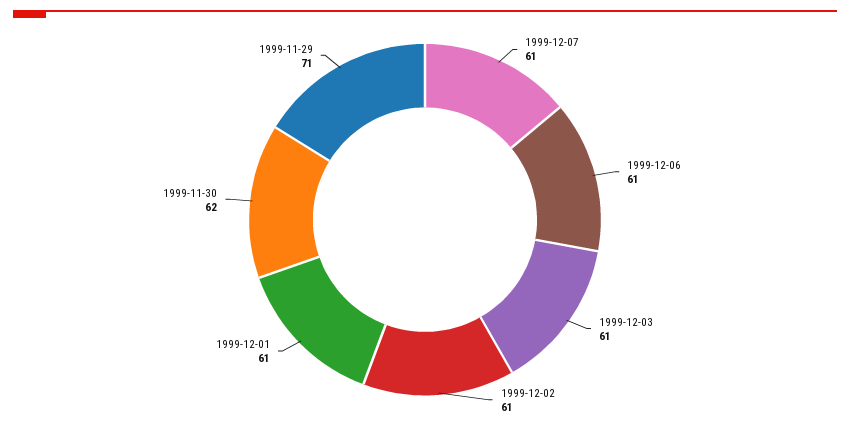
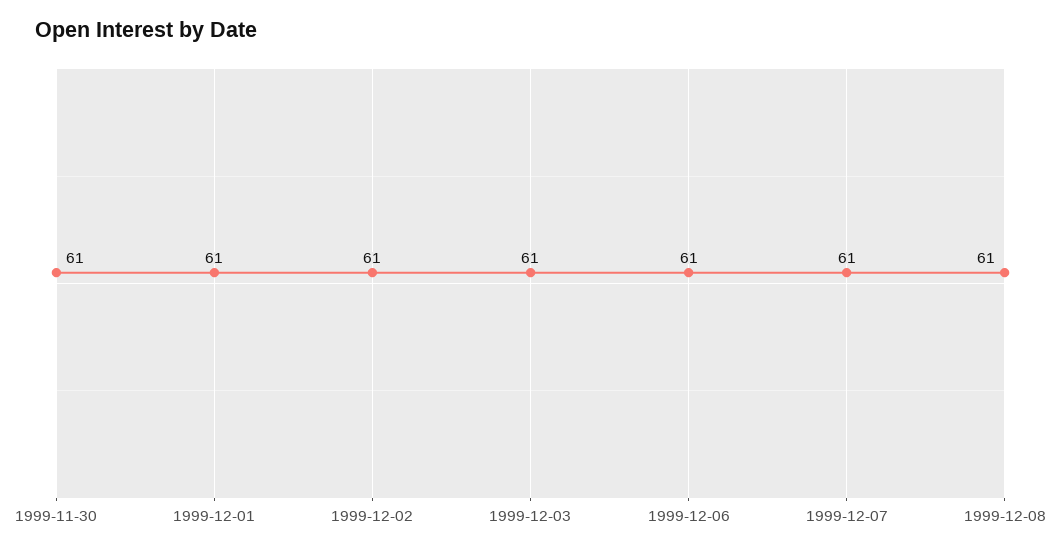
1999-11-30: 62 -> 61
1999-11-29: 71 -> none
1999-12-08: none -> 61

